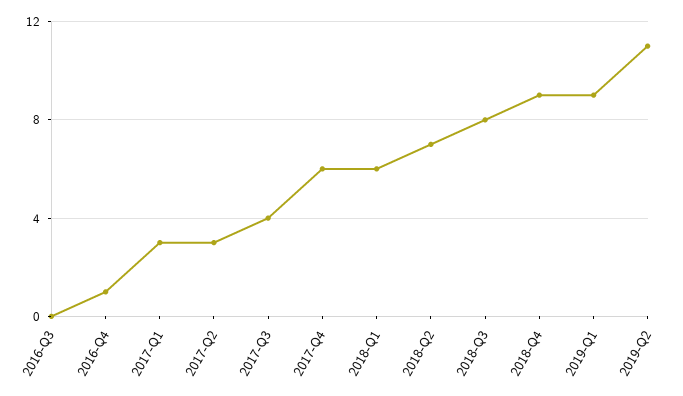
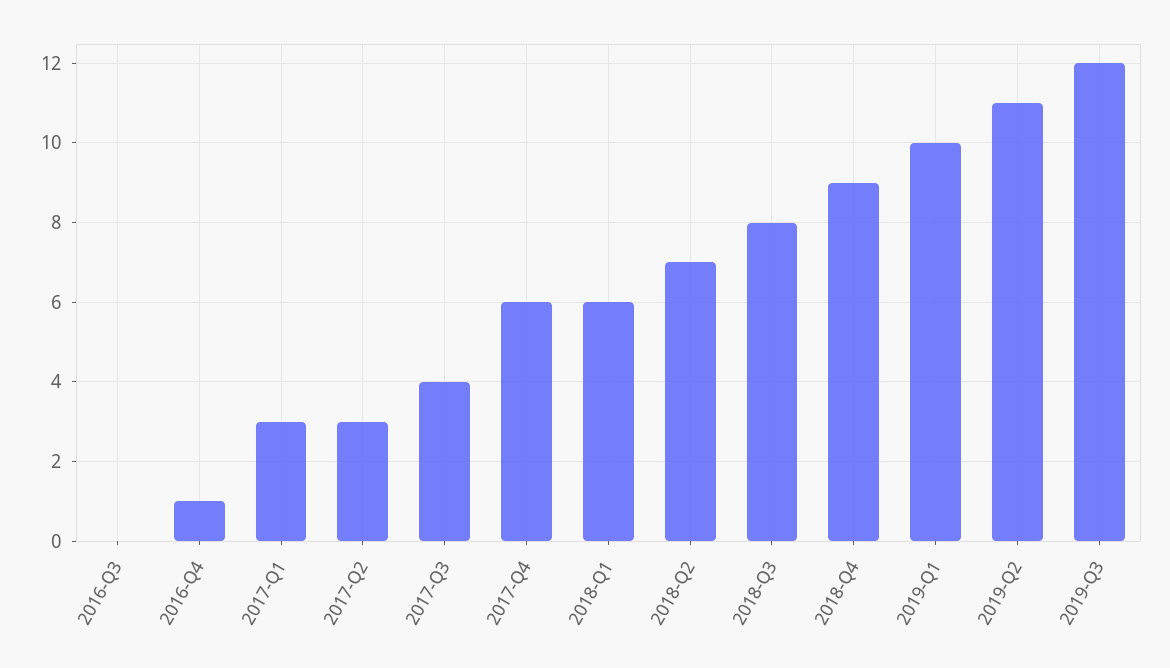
2019-Q1: 9 -> 10
2019-Q3: none -> 12

